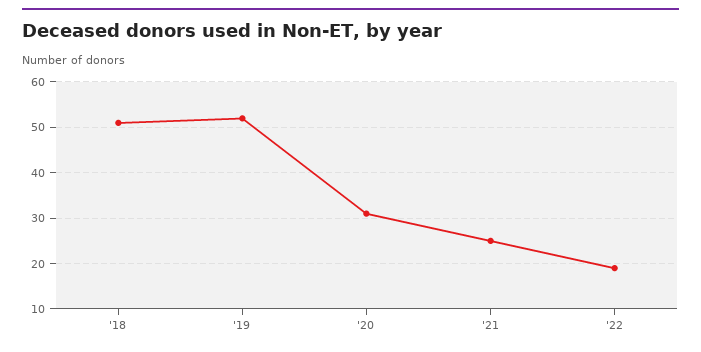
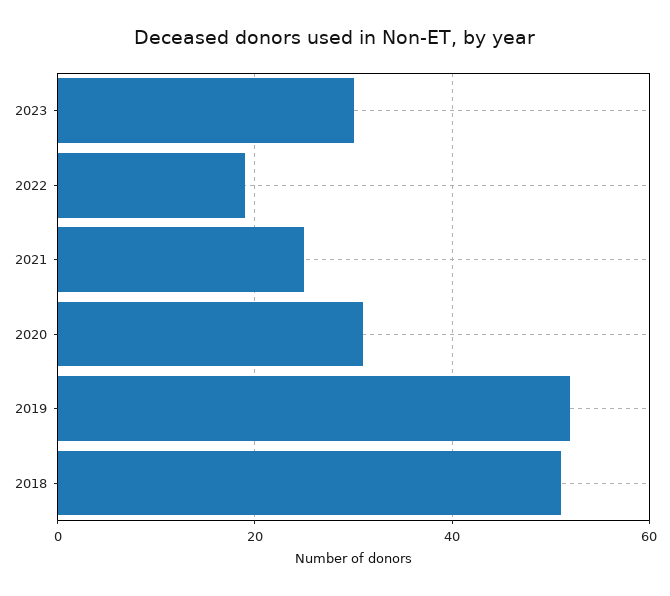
2023: none -> 30

